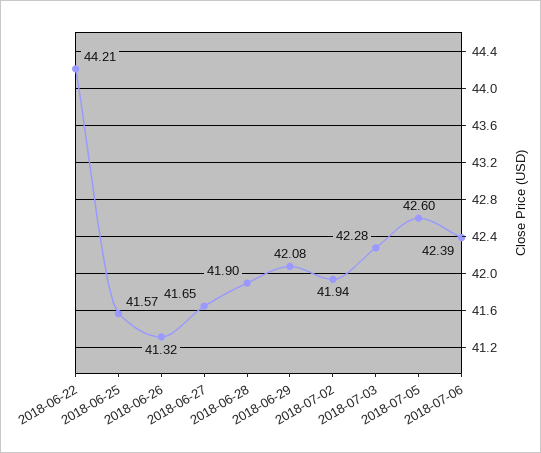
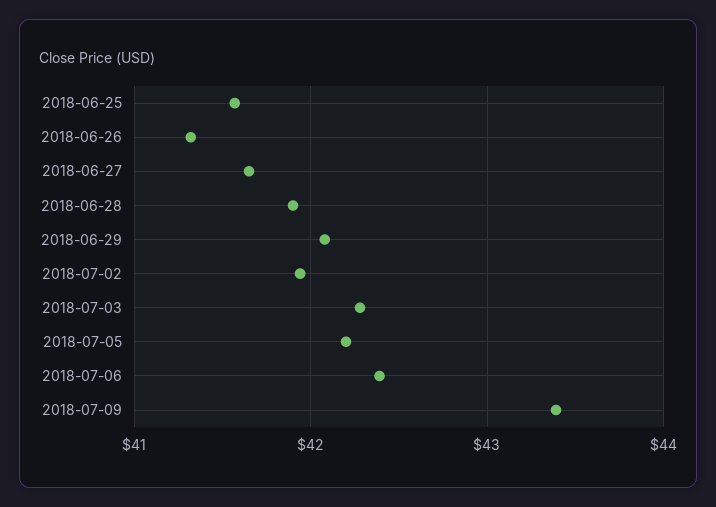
2018-06-22: 44.21 -> none
2018-07-05: 42.6 -> 42.2
2018-07-09: none -> 43.4

